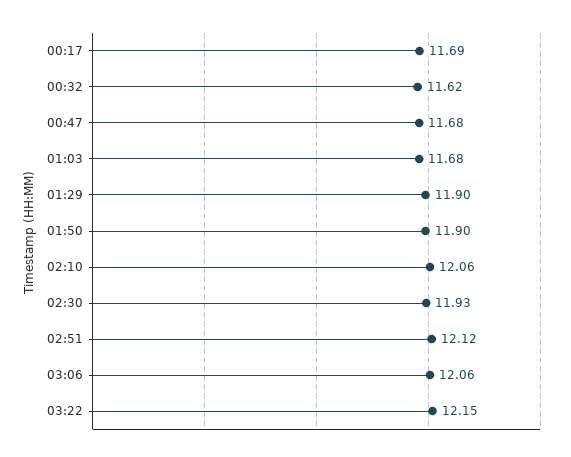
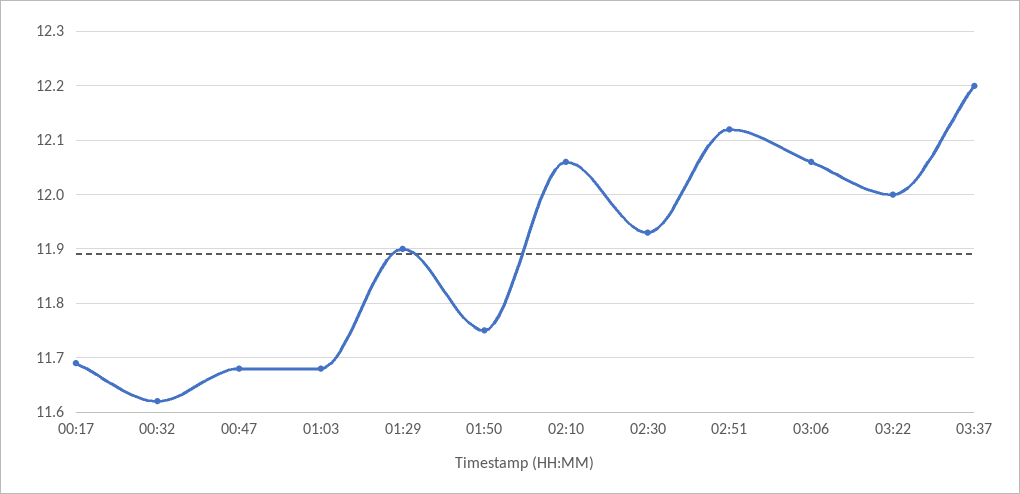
01:50: 11.9 -> 11.75
03:22: 12.15 -> 12
03:37: none -> 12.2

